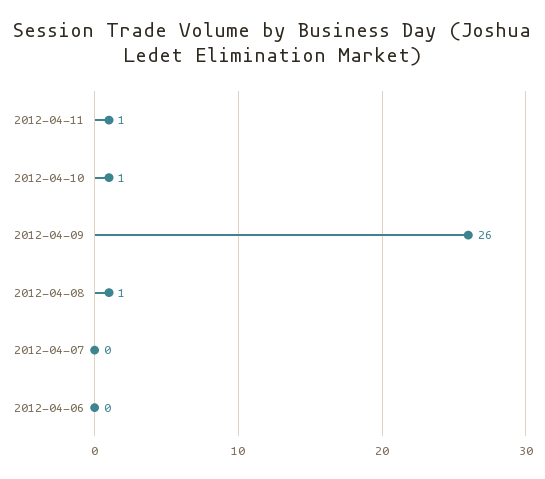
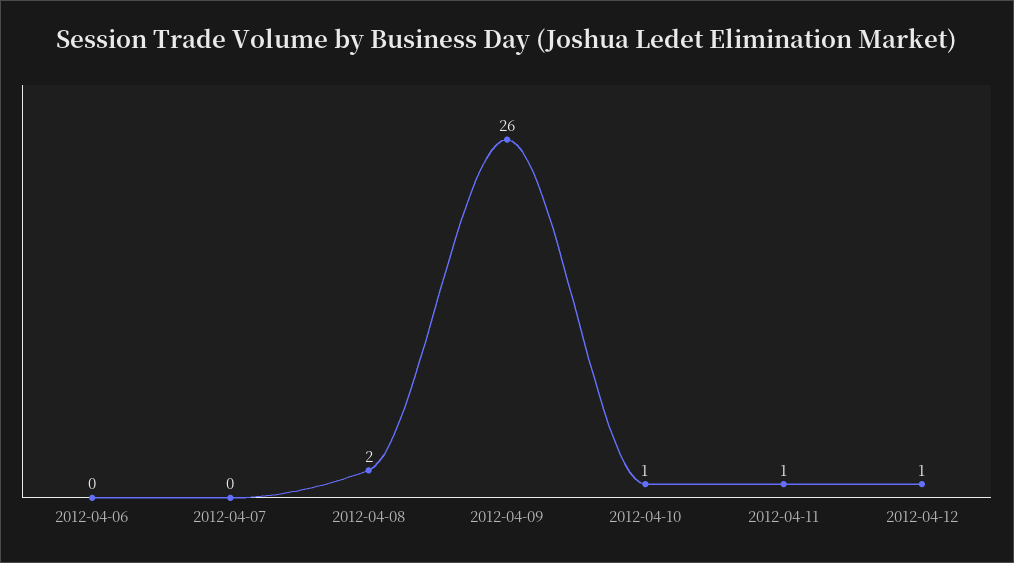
2012-04-08: 1 -> 2
2012-04-12: none -> 1

